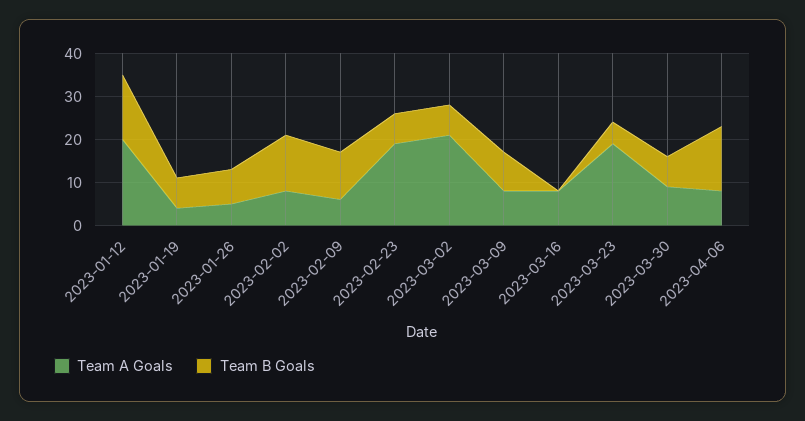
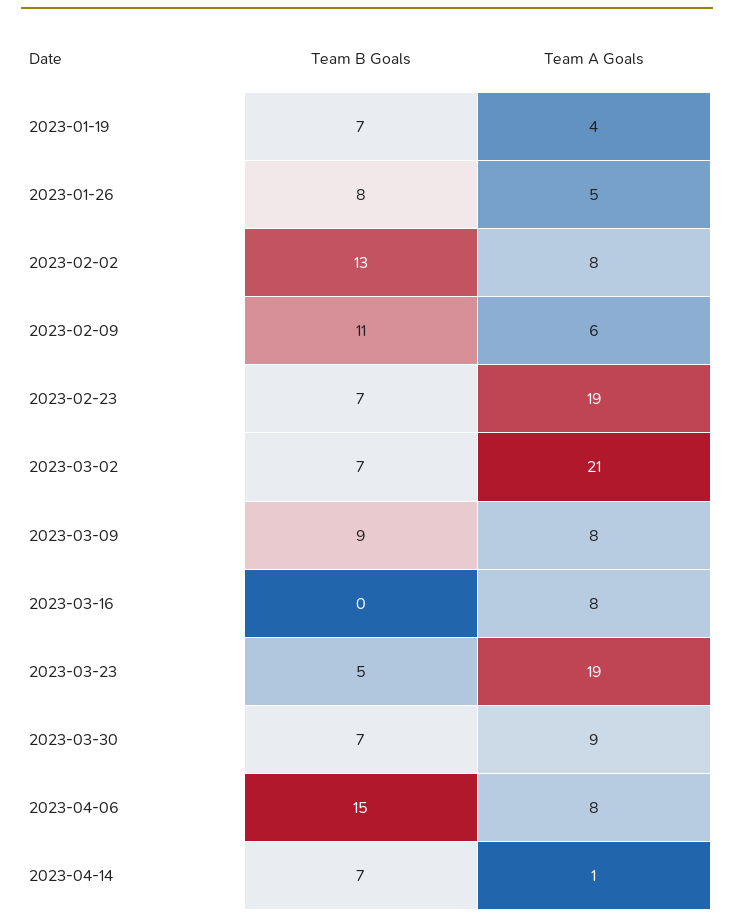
Team A Goals, 2023-01-12: 20 -> none
Team B Goals, 2023-01-12: 15 -> none
Team B Goals, 2023-04-14: none -> 7
Team A Goals, 2023-04-14: none -> 1

